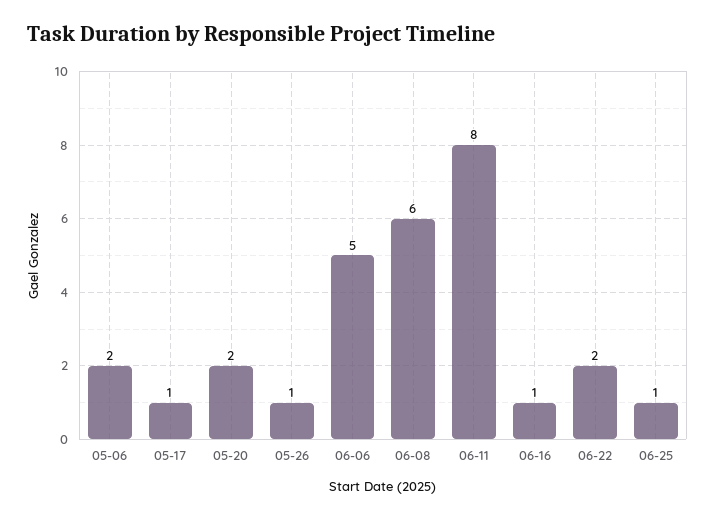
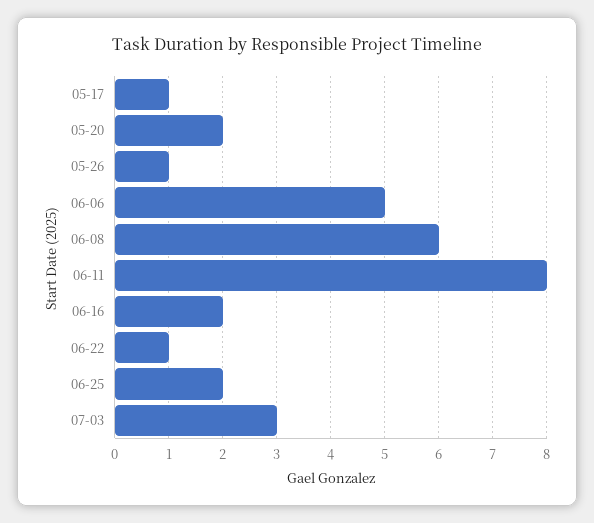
05-06: 2 -> none
06-16: 1 -> 2
06-22: 2 -> 1
06-25: 1 -> 2
07-03: none -> 3

